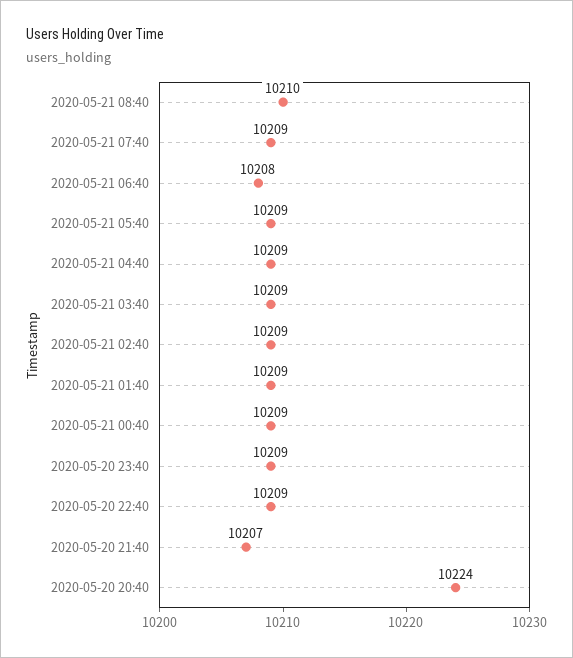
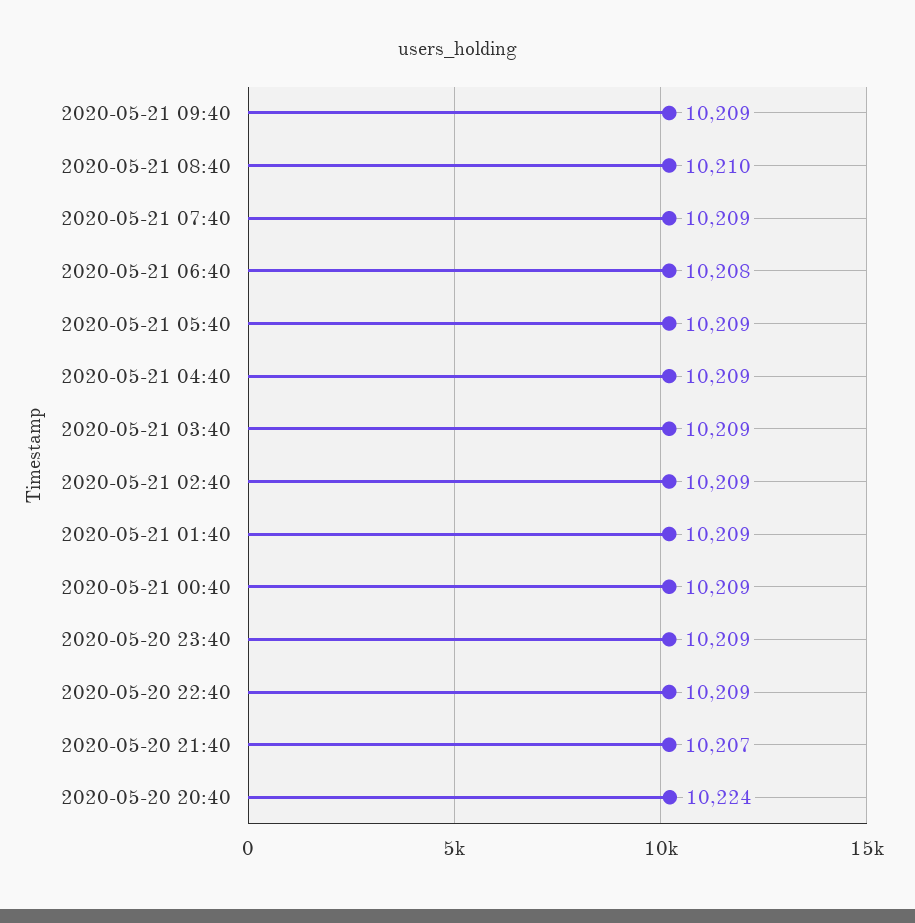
2020-05-21 09:40: none -> 10209

